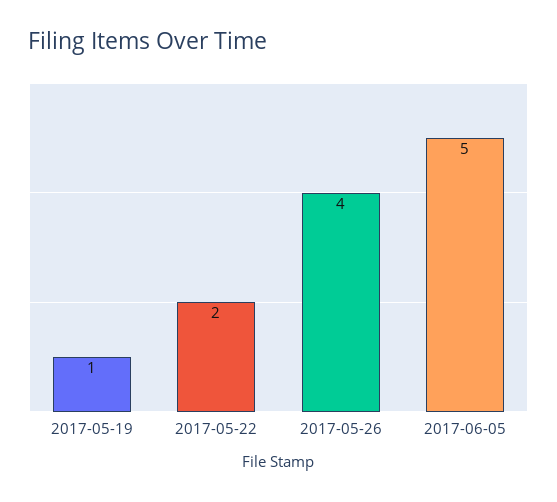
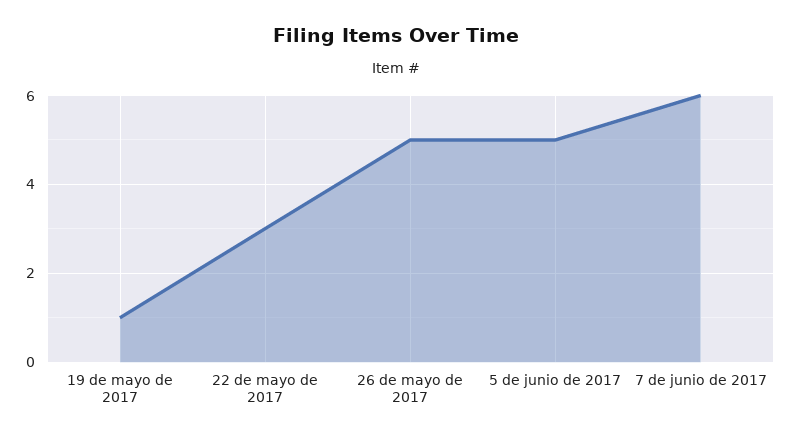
2017-05-22: 2 -> 3
2017-05-26: 4 -> 5
7 de junio de 2017: none -> 6

